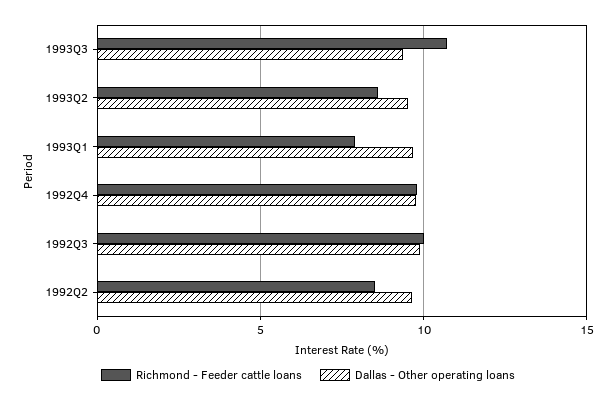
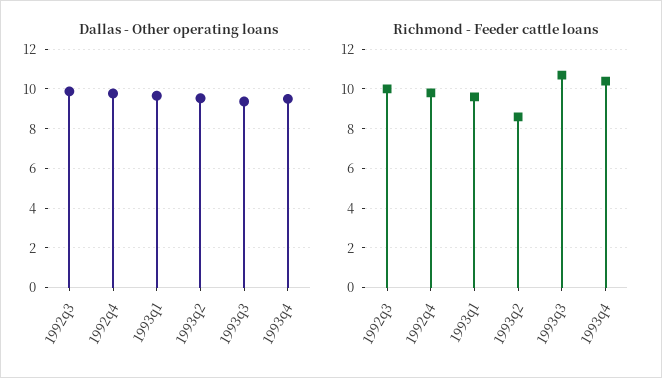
Richmond - Feeder cattle loans, 1993Q1: 8 -> 9.5
Richmond - Feeder cattle loans, 1992Q2: 8.5 -> none
Dallas - Other operating loans, 1992Q2: 9.5 -> none
Dallas - Other operating loans, 1993q4: none -> 9.5
Richmond - Feeder cattle loans, 1993q4: none -> 10.5

